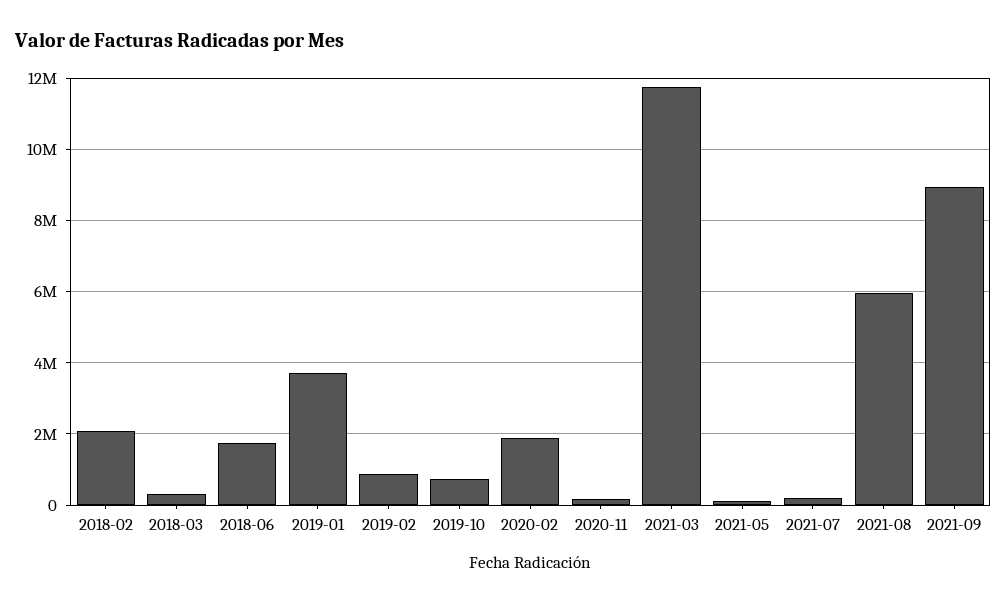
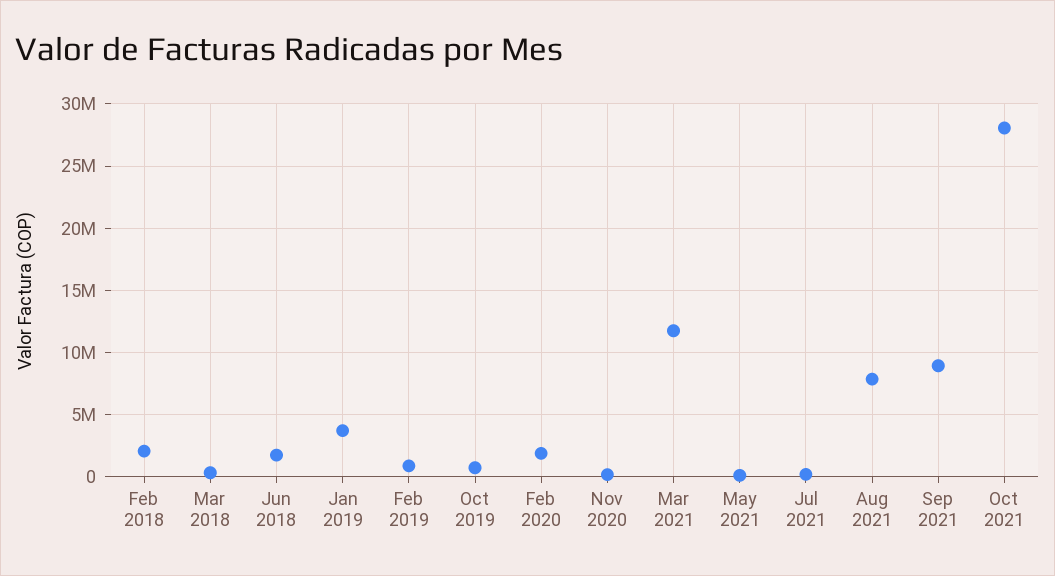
2021-08: 6000000 -> 8000000
Oct 2021: none -> 28000000

